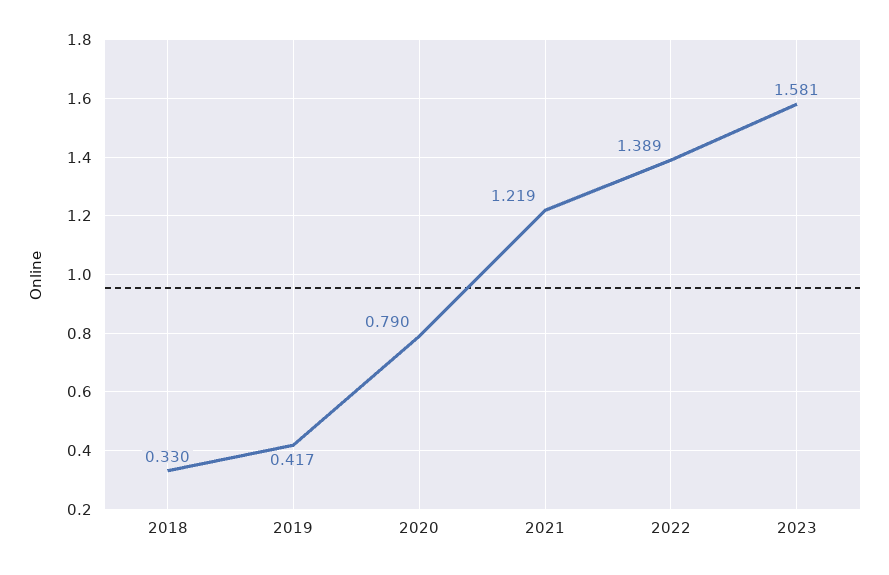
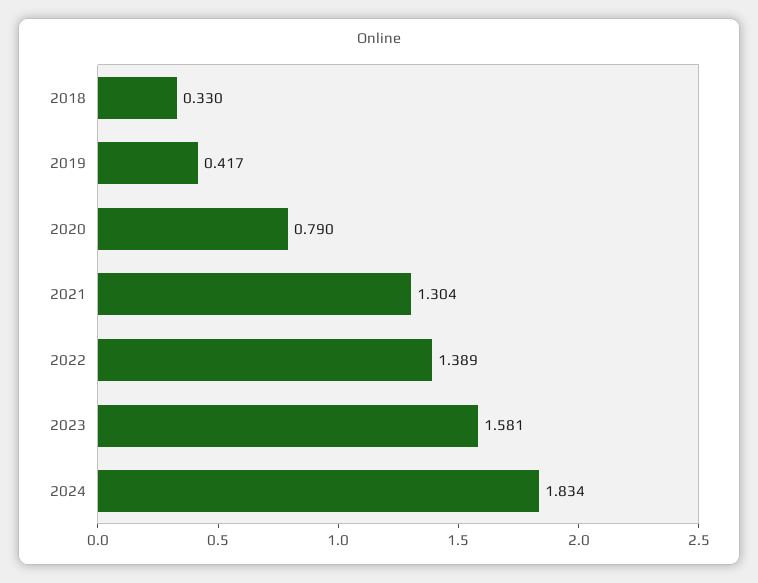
2021: 1.219 -> 1.304
2024: none -> 1.834

